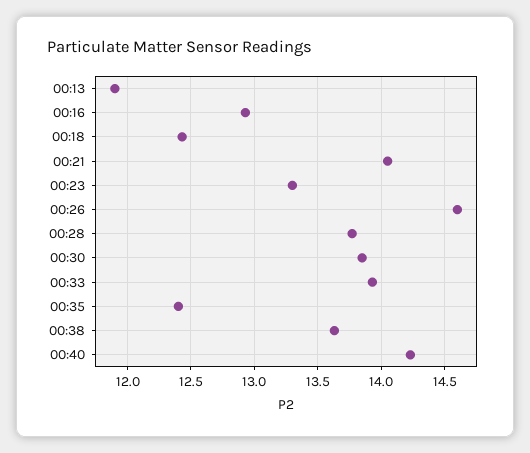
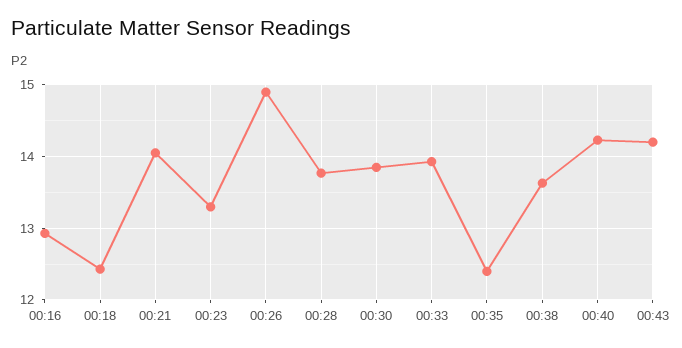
00:13: 11.9 -> none
00:26: 14.6 -> 14.9
00:43: none -> 14.2

